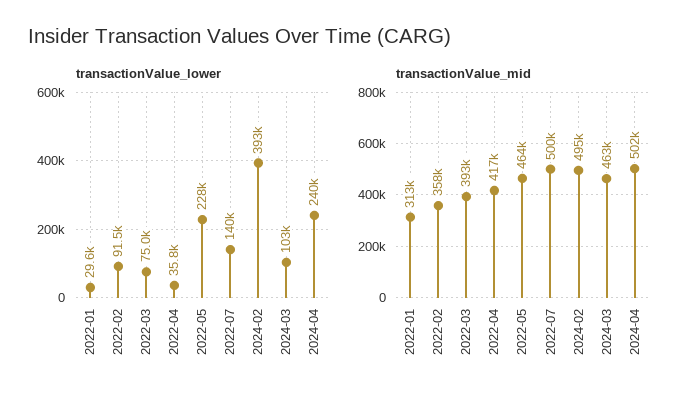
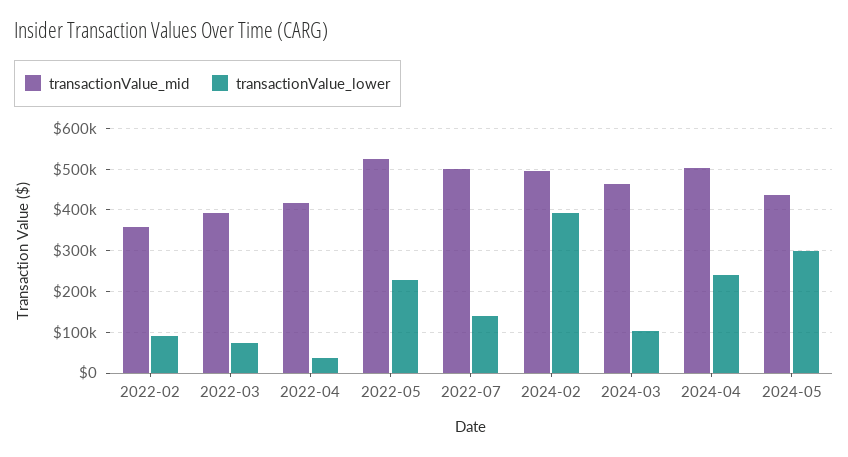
transactionValue_lower, 2022-01: 29600 -> none
transactionValue_mid, 2022-01: 313000 -> none
transactionValue_mid, 2022-05: 464000 -> 520000
transactionValue_mid, 2024-05: none -> 440000
transactionValue_lower, 2024-05: none -> 300000

